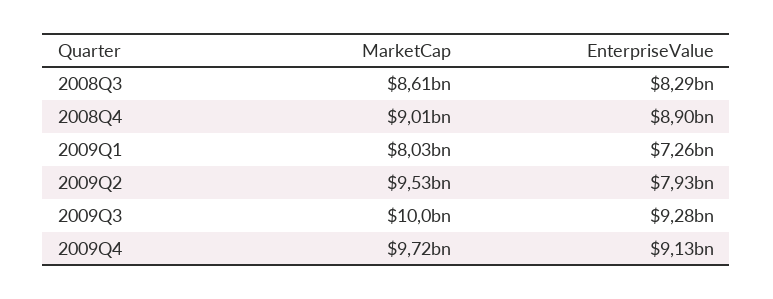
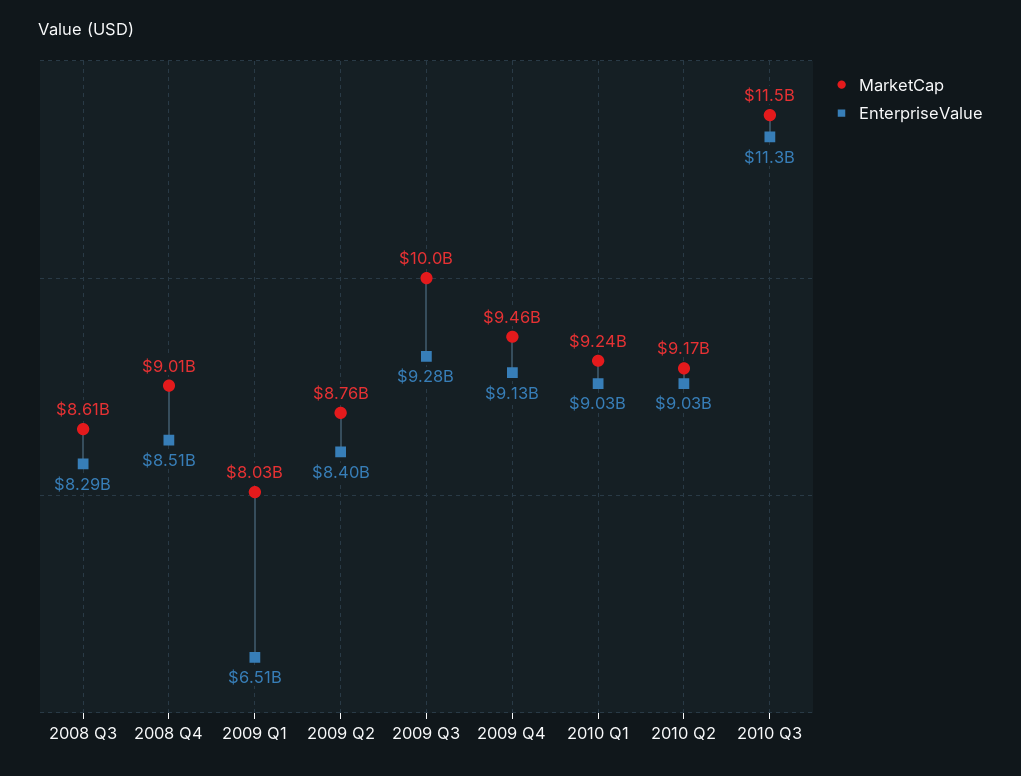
EnterpriseValue, 2008Q4: 8900000000 -> 8510000000
EnterpriseValue, 2009Q1: 7260000000 -> 6510000000
MarketCap, 2009Q2: 9530000000 -> 8760000000
EnterpriseValue, 2009Q2: 7930000000 -> 8400000000
MarketCap, 2009Q4: 9720000000 -> 9460000000
MarketCap, 2010 Q1: none -> 9240000000
EnterpriseValue, 2010 Q1: none -> 9030000000
MarketCap, 2010 Q2: none -> 9170000000
EnterpriseValue, 2010 Q2: none -> 9030000000
MarketCap, 2010 Q3: none -> 11500000000
EnterpriseValue, 2010 Q3: none -> 11300000000

